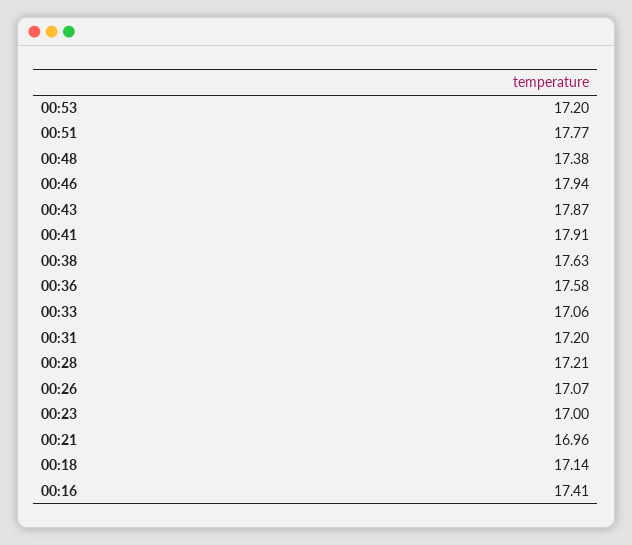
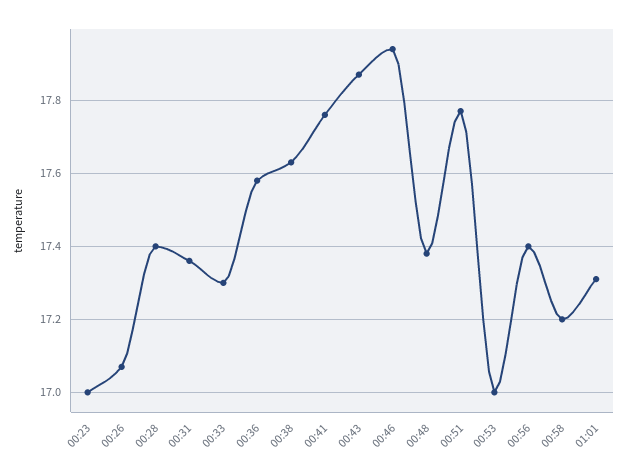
00:53: 17.2 -> 17
00:41: 17.91 -> 17.75
00:33: 17.06 -> 17.3
00:31: 17.2 -> 17.35
00:28: 17.21 -> 17.4
00:21: 16.96 -> none
00:18: 17.14 -> none
00:16: 17.41 -> none
00:56: none -> 17.4
00:58: none -> 17.2
01:01: none -> 17.3

